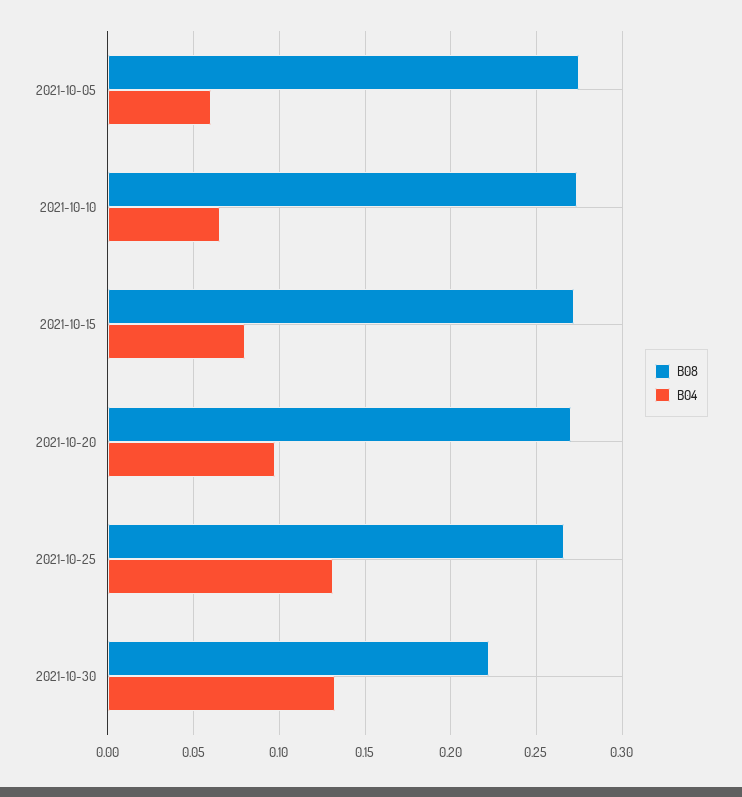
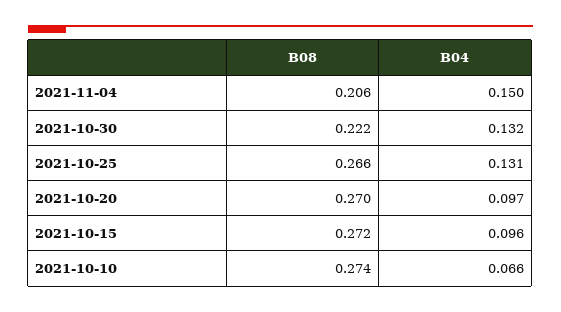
B08, 2021-10-05: 0.275 -> none
B04, 2021-10-05: 0.06 -> none
B04, 2021-10-15: 0.08 -> 0.096
B08, 2021-11-04: none -> 0.206
B04, 2021-11-04: none -> 0.15

